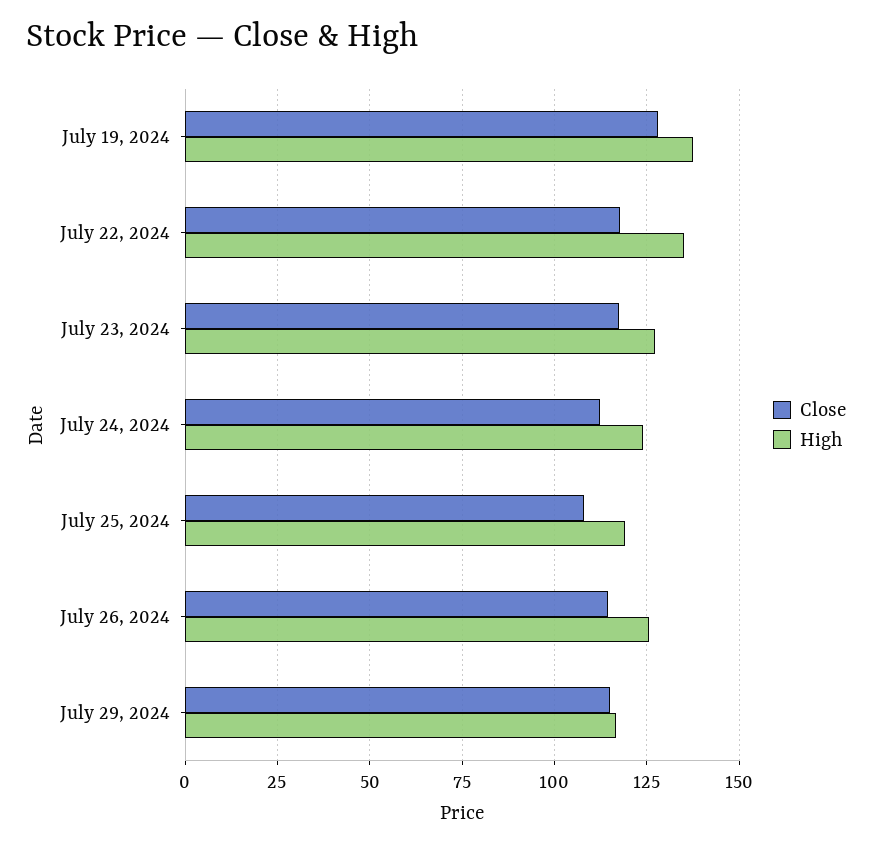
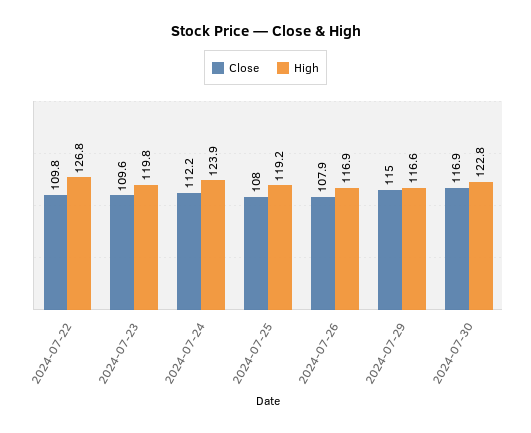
Close, July 19, 2024: 127.5 -> none
High, July 19, 2024: 137.5 -> none
Close, July 22, 2024: 117.5 -> 109.8
High, July 22, 2024: 135 -> 126.8
Close, July 23, 2024: 117.5 -> 109.6
High, July 23, 2024: 127.5 -> 119.8
Close, July 26, 2024: 115 -> 107.9
High, July 26, 2024: 125 -> 116.9
Close, 2024-07-30: none -> 116.9
High, 2024-07-30: none -> 122.8

